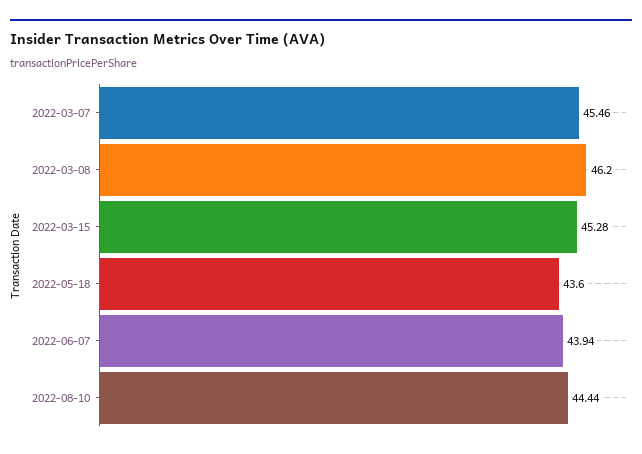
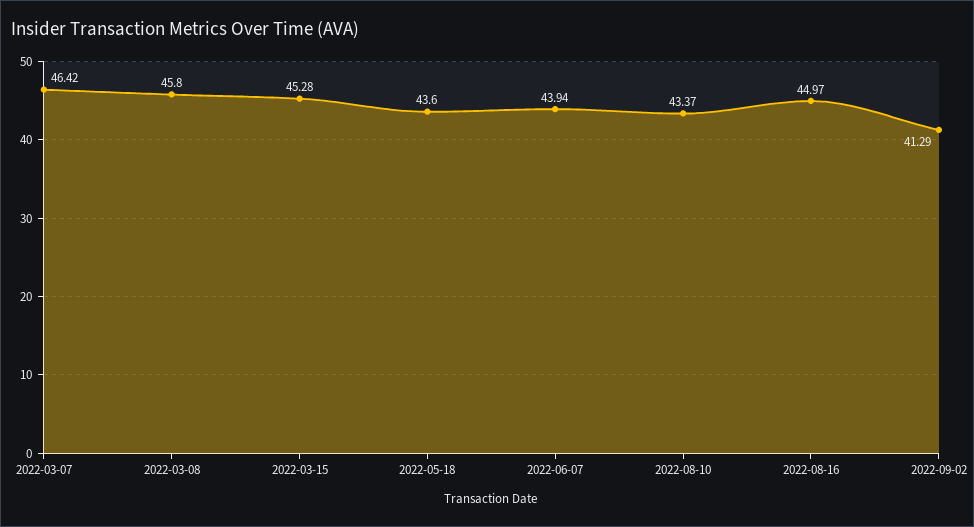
2022-03-07: 45.46 -> 46.42
2022-03-08: 46.2 -> 45.8
2022-08-10: 44.44 -> 43.37
2022-08-16: none -> 44.97
2022-09-02: none -> 41.29

